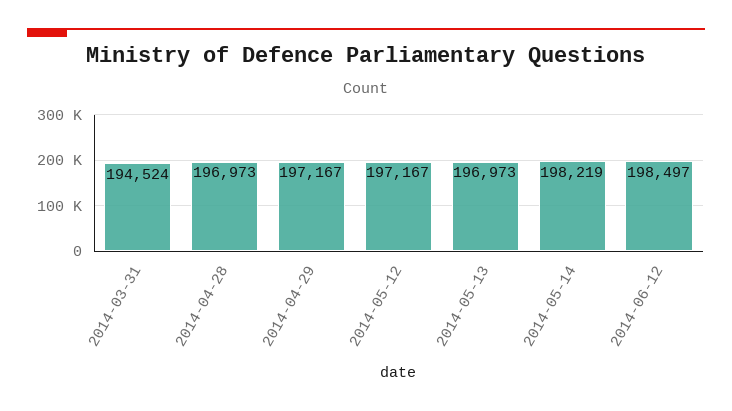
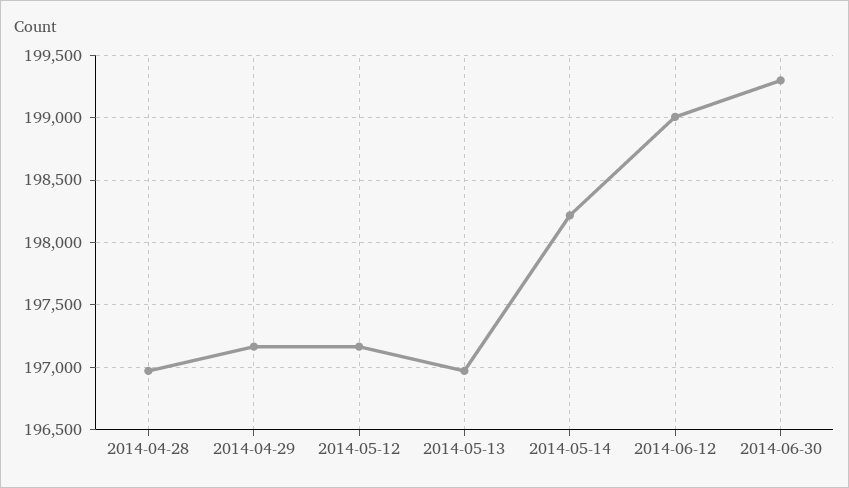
2014-03-31: 194524 -> none
2014-06-12: 198497 -> 199000
2014-06-30: none -> 199300

